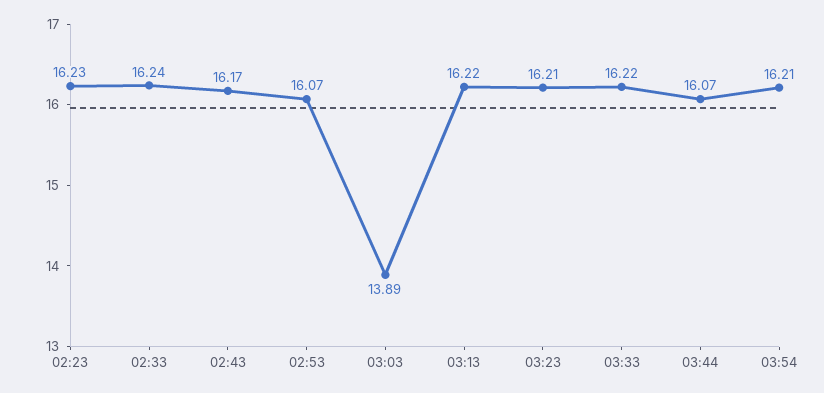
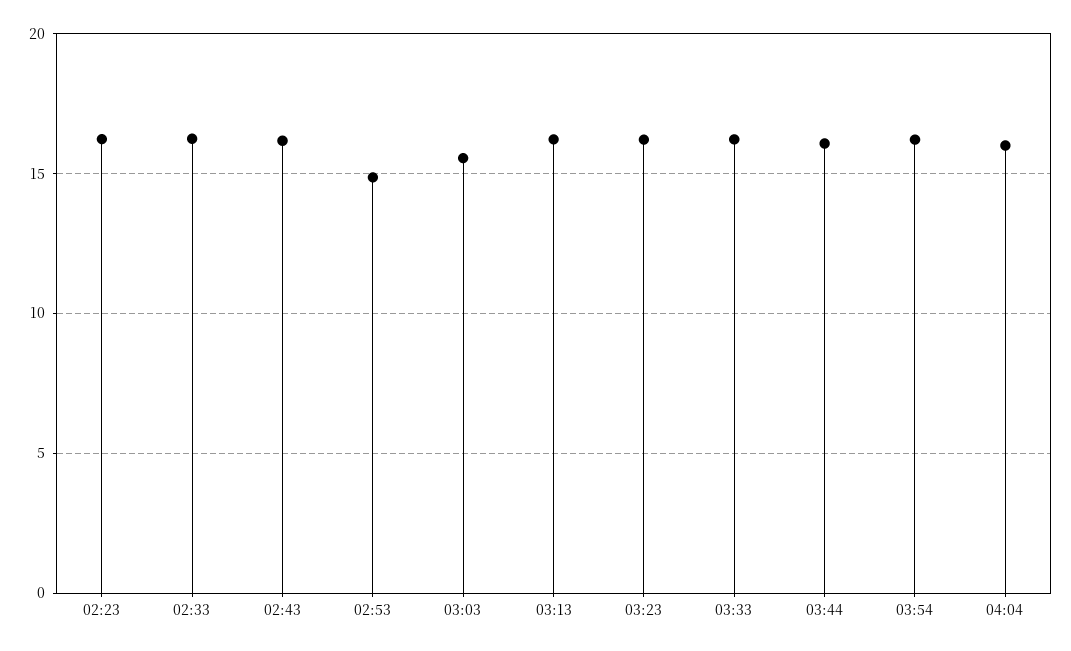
02:53: 16.07 -> 15
03:03: 13.89 -> 15.5
04:04: none -> 16

